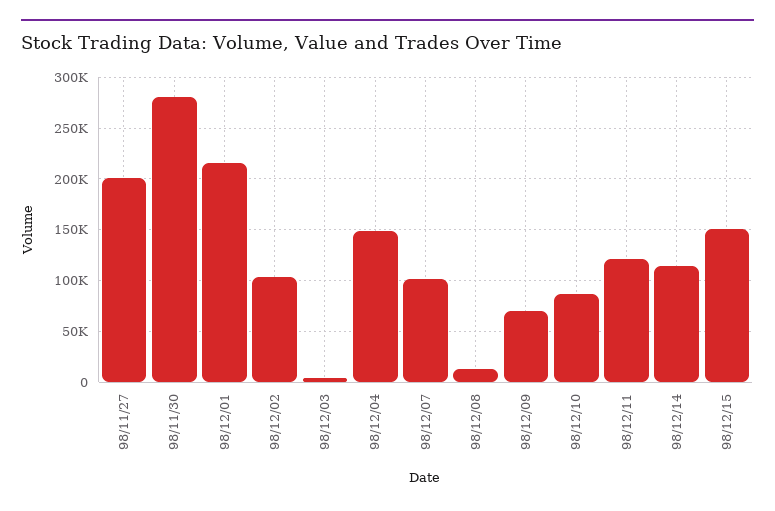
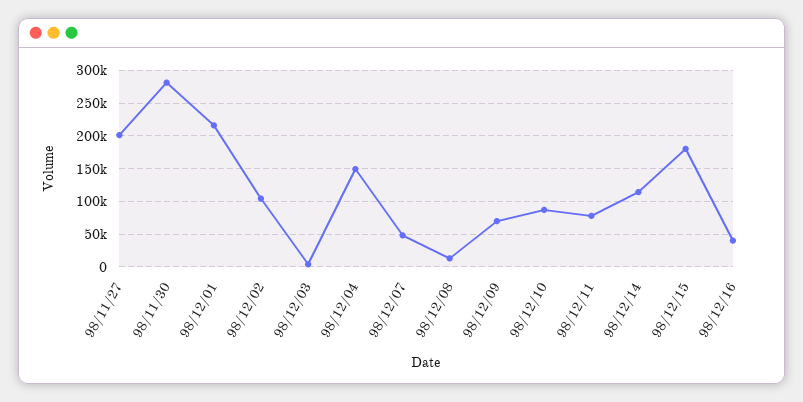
98/12/07: 100000 -> 50000
98/12/11: 120000 -> 80000
98/12/15: 150000 -> 180000
98/12/16: none -> 40000

